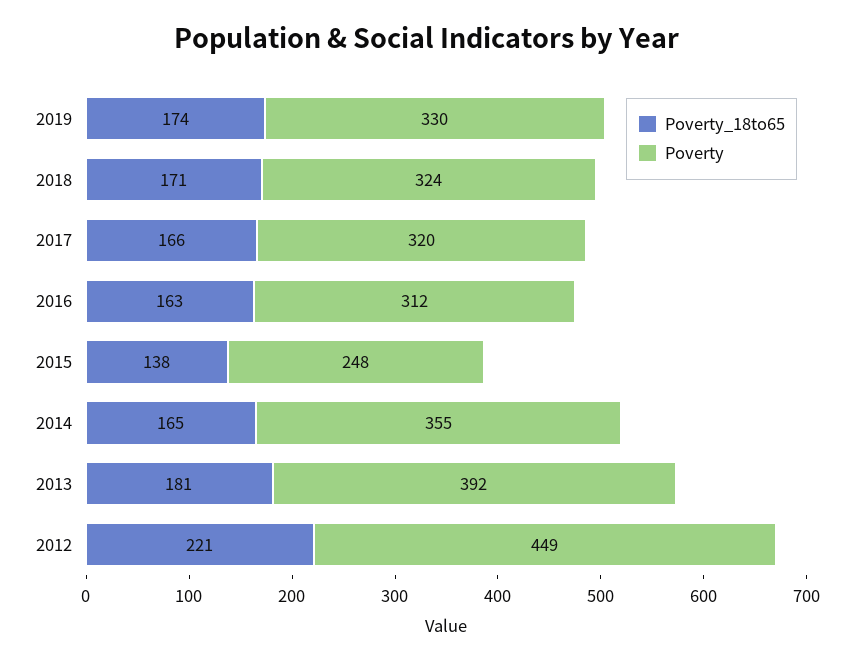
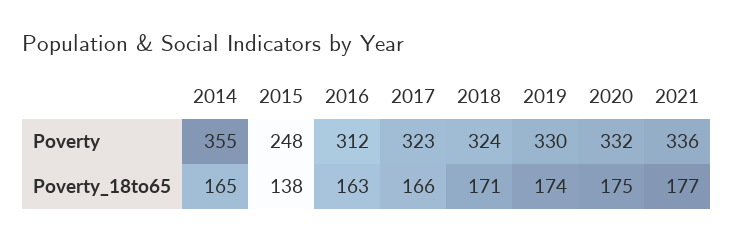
Poverty, 2017: 320 -> 323
Poverty_18to65, 2013: 181 -> none
Poverty, 2013: 392 -> none
Poverty_18to65, 2012: 221 -> none
Poverty, 2012: 449 -> none
Poverty, 2020: none -> 332
Poverty, 2021: none -> 336
Poverty_18to65, 2020: none -> 175
Poverty_18to65, 2021: none -> 177

